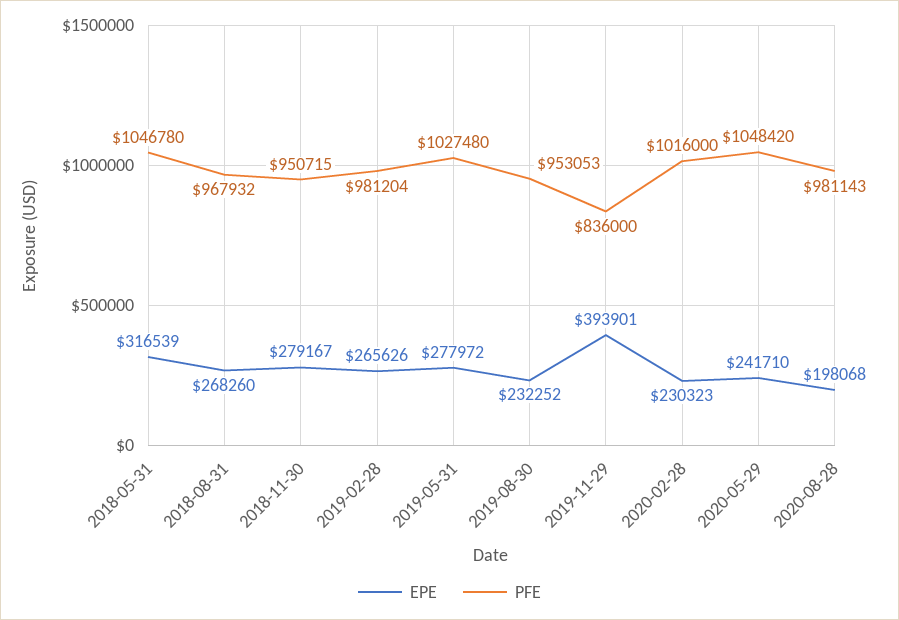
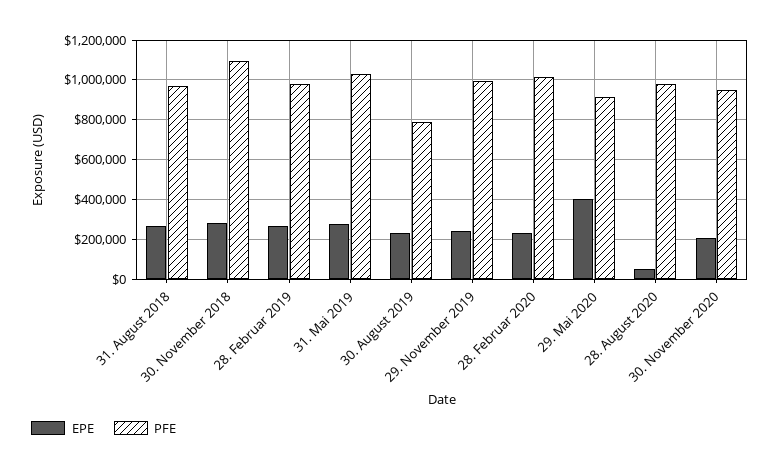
EPE, 2018-05-31: 316539 -> none
PFE, 2018-05-31: 1046780 -> none
PFE, 2018-11-30: 950715 -> 1100000
PFE, 2019-08-30: 953053 -> 800000
EPE, 2019-11-29: 393901 -> 250000
PFE, 2019-11-29: 836000 -> 1000000
EPE, 2020-05-29: 241710 -> 400000
PFE, 2020-05-29: 1048420 -> 900000
EPE, 2020-08-28: 198068 -> 50000
EPE, 30. November 2020: none -> 200000
PFE, 30. November 2020: none -> 950000

